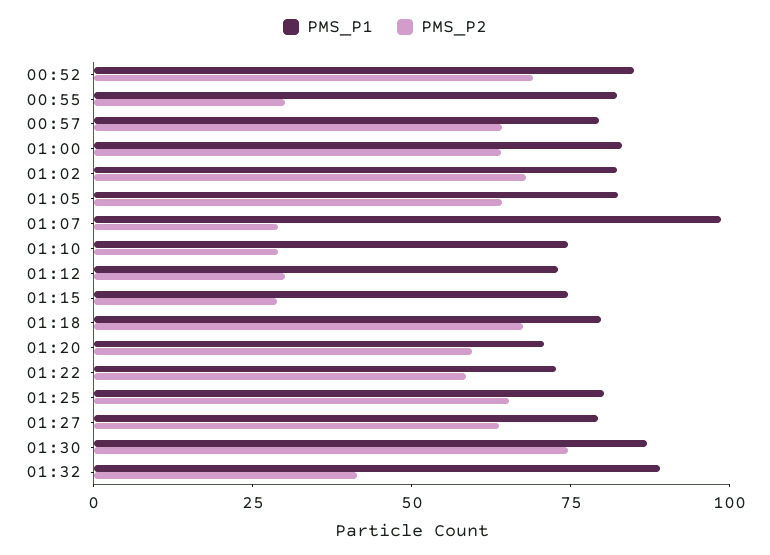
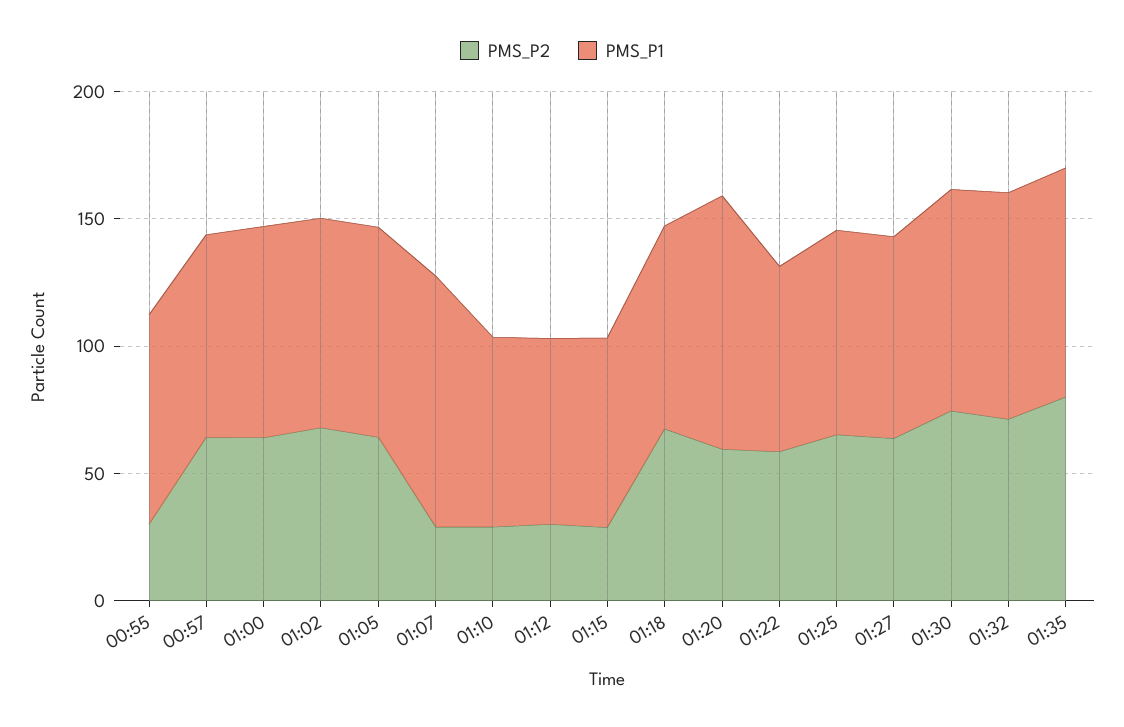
PMS_P1, 00:52: 85 -> none
PMS_P2, 00:52: 70 -> none
PMS_P1, 01:20: 70 -> 100
PMS_P2, 01:32: 40 -> 70
PMS_P2, 01:35: none -> 80
PMS_P1, 01:35: none -> 90

